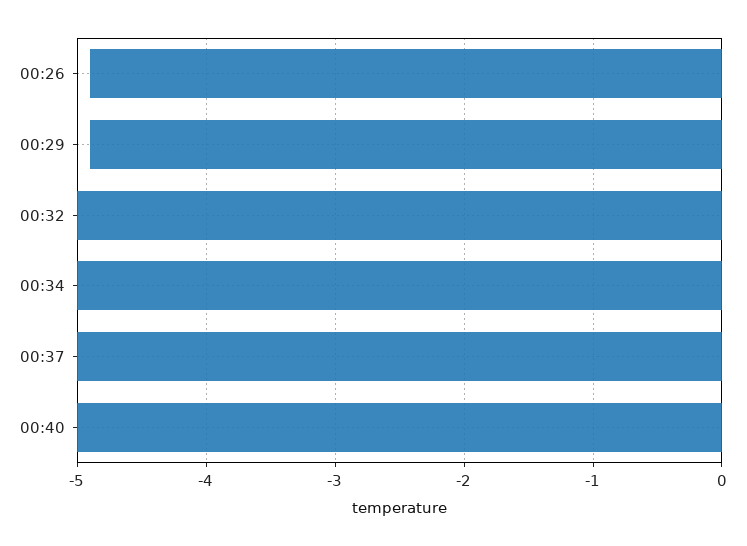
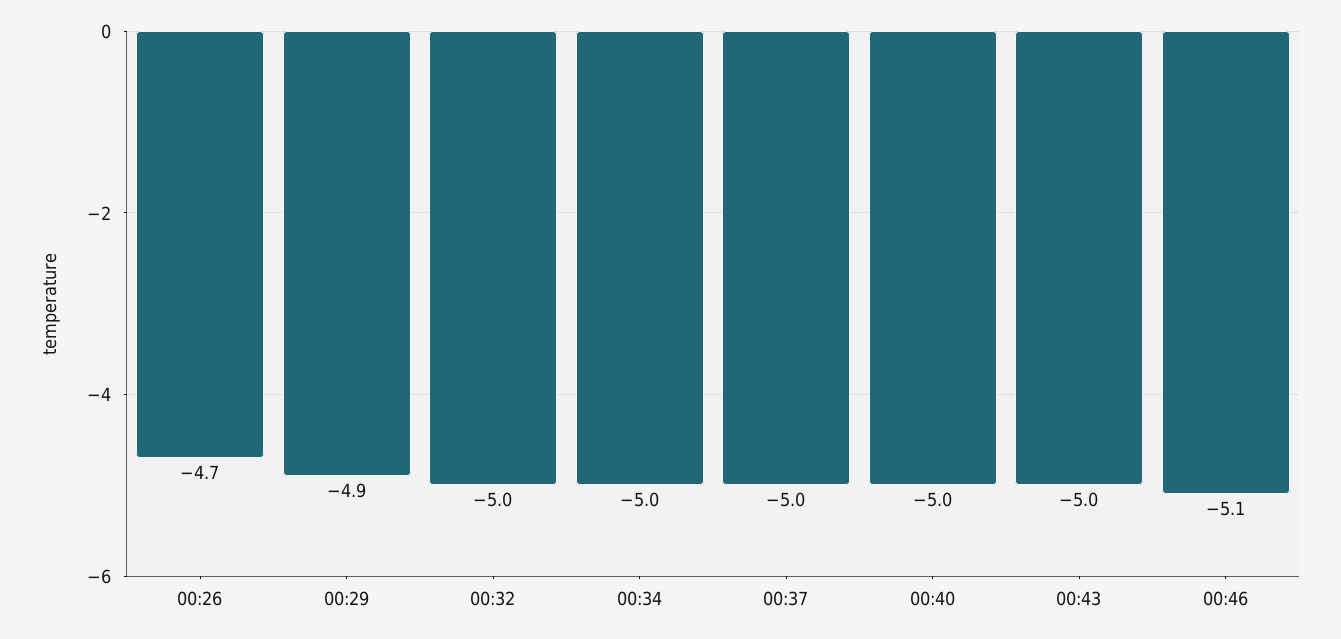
00:26: -4.9 -> -4.7
00:43: none -> -5
00:46: none -> -5.1

